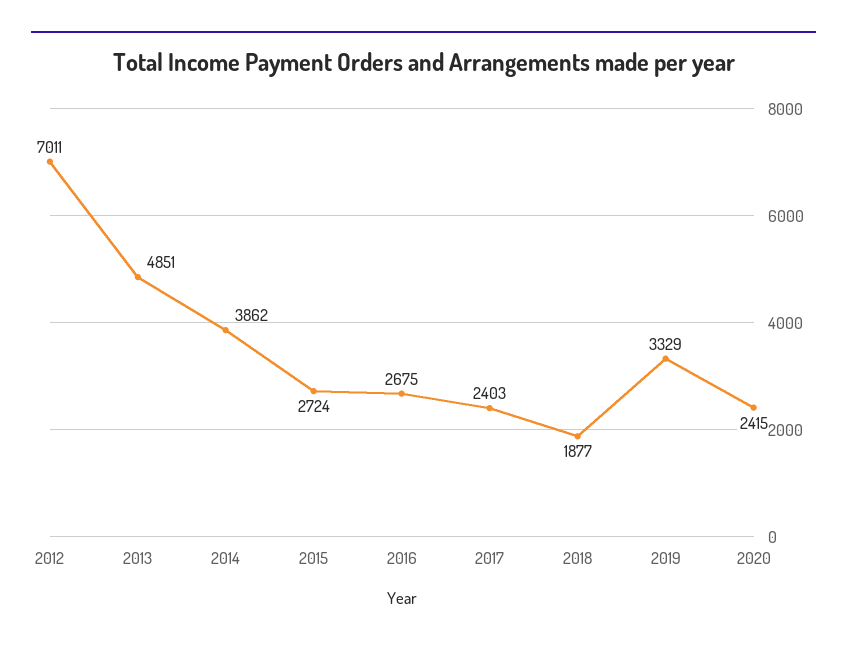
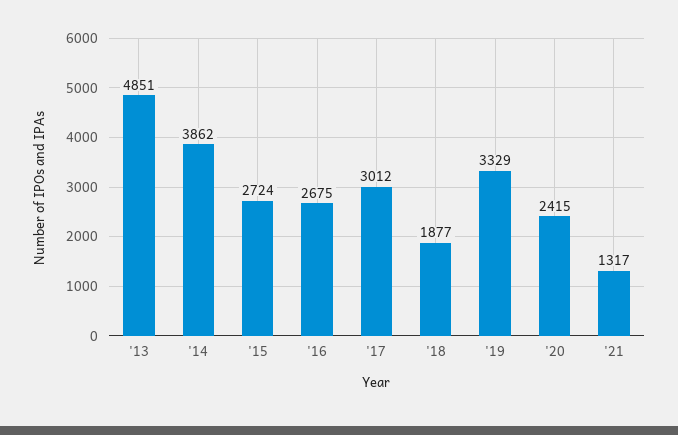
2012: 7011 -> none
2017: 2403 -> 3012
'21: none -> 1317

